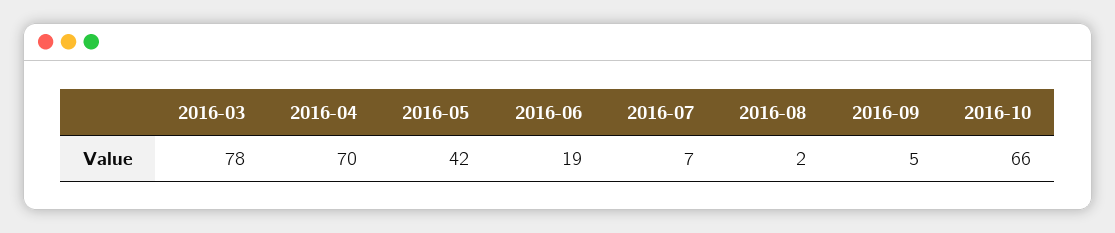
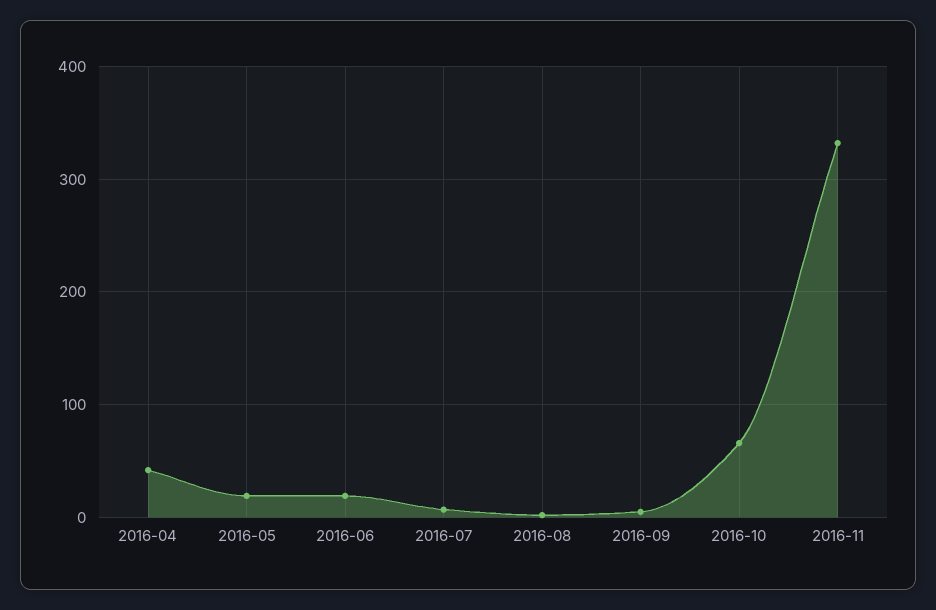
2016-03: 78 -> none
2016-04: 70 -> 40
2016-05: 42 -> 20
2016-11: none -> 330

